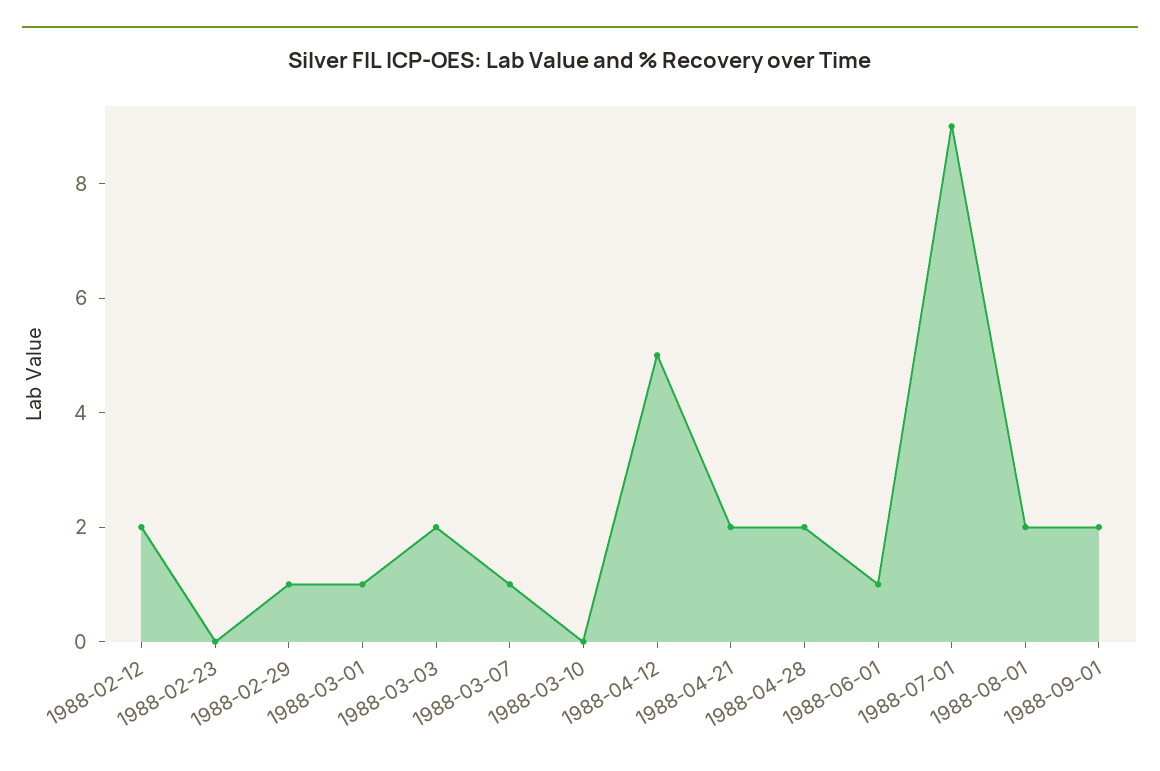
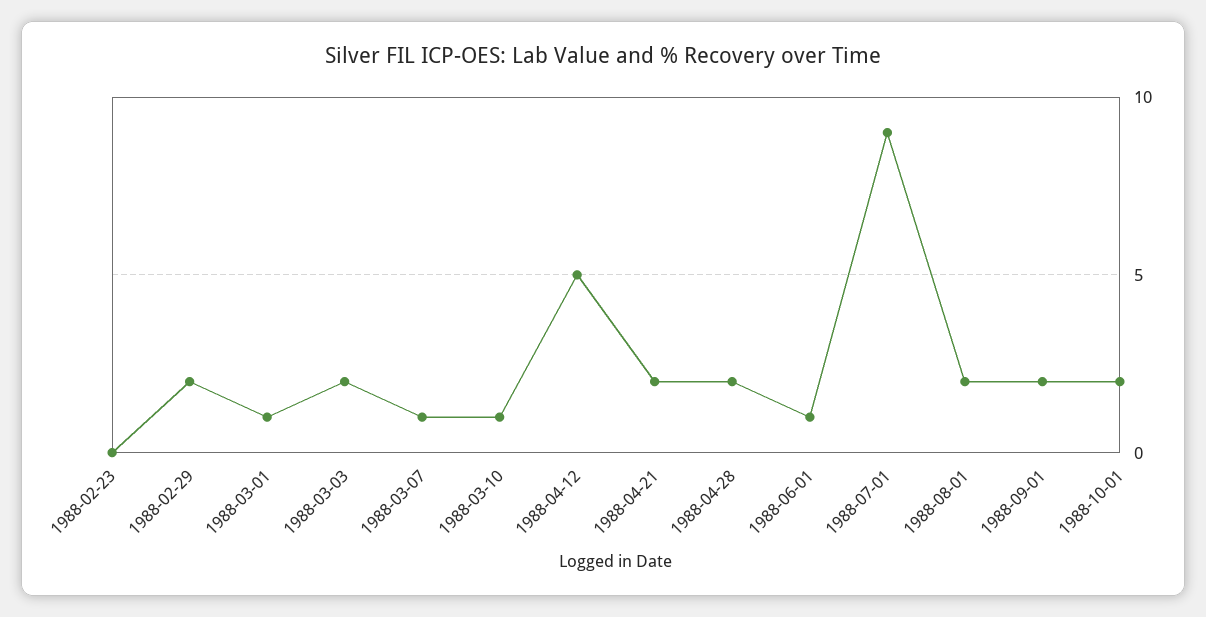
1988-02-12: 2 -> none
1988-02-29: 1 -> 2
1988-03-10: 0 -> 1
1988-10-01: none -> 2

